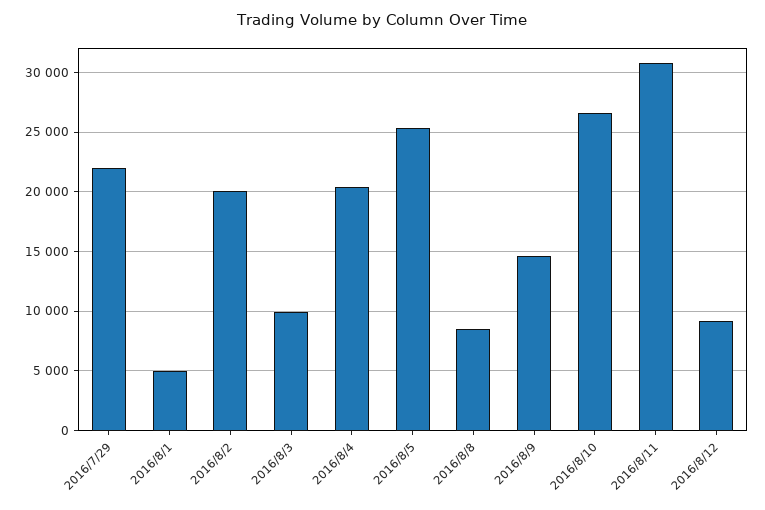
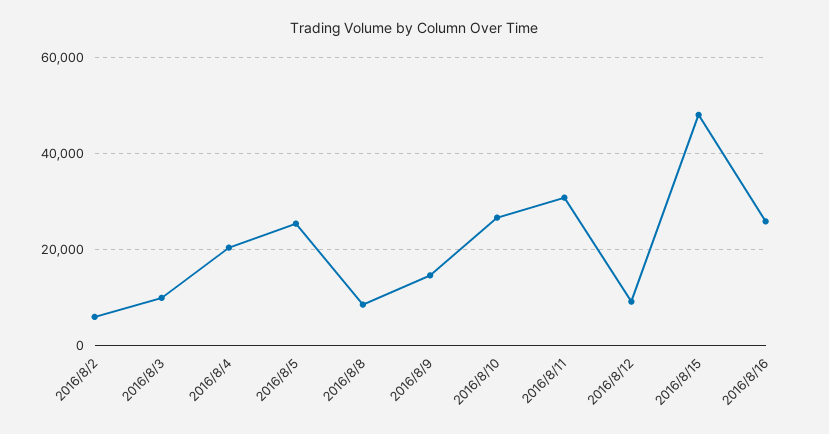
2016/7/29: 22000 -> none
2016/8/1: 5000 -> none
2016/8/2: 20000 -> 6000
2016/8/15: none -> 48000
2016/8/16: none -> 26000

